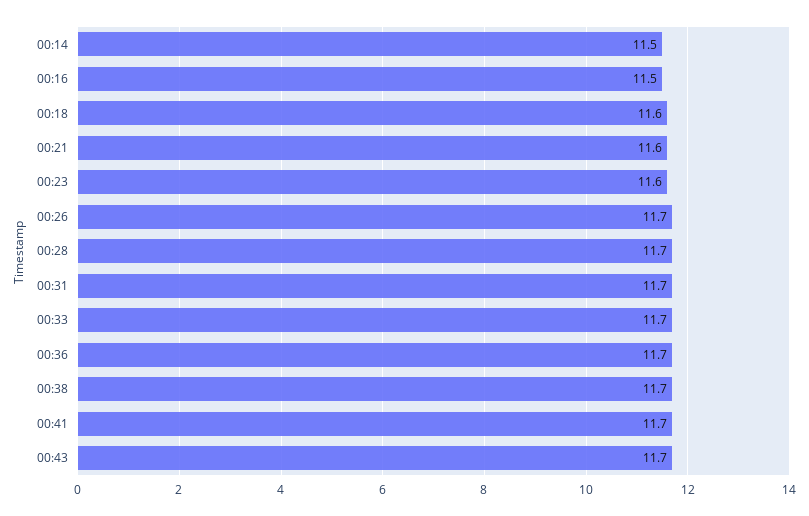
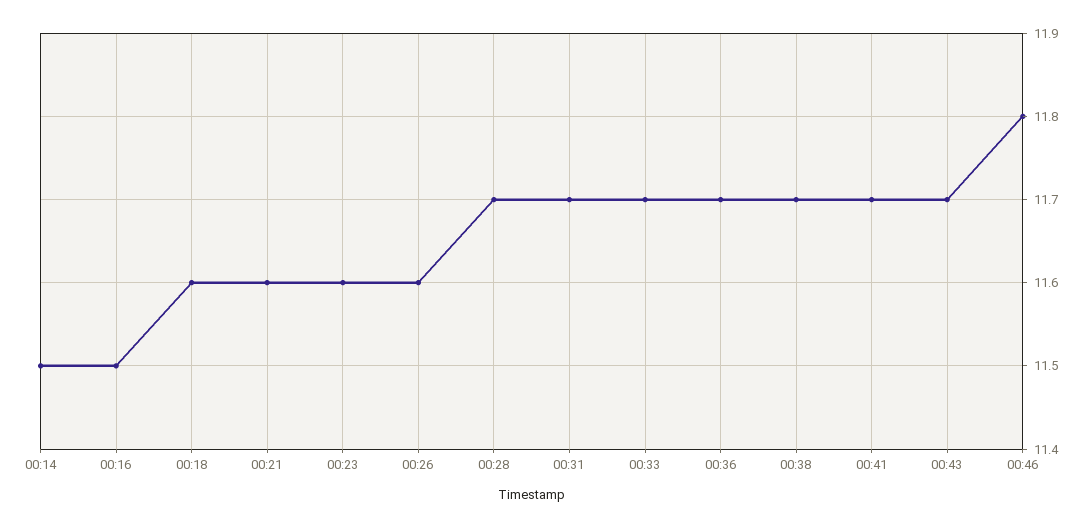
00:26: 11.7 -> 11.6
00:46: none -> 11.8

